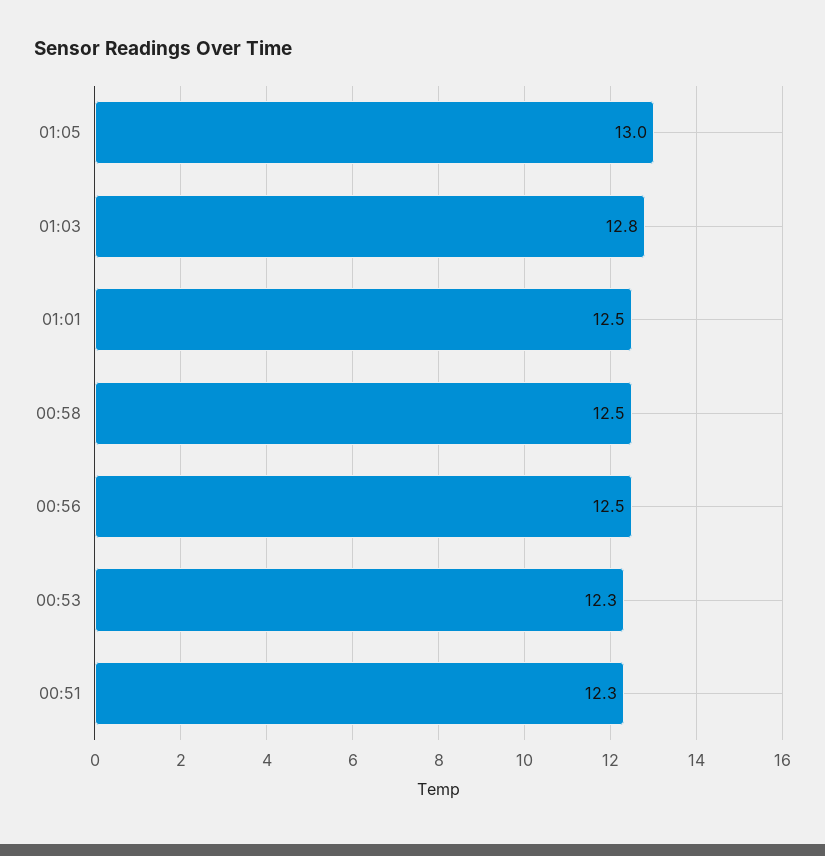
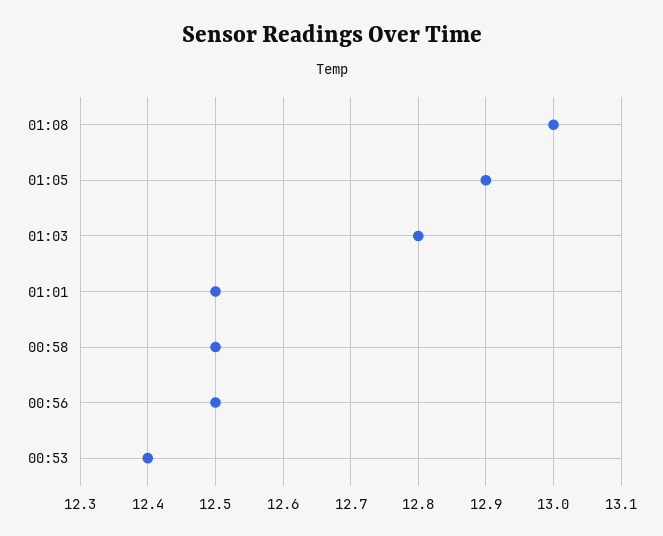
01:05: 13 -> 12.9
00:53: 12.3 -> 12.4
00:51: 12.3 -> none
01:08: none -> 13

